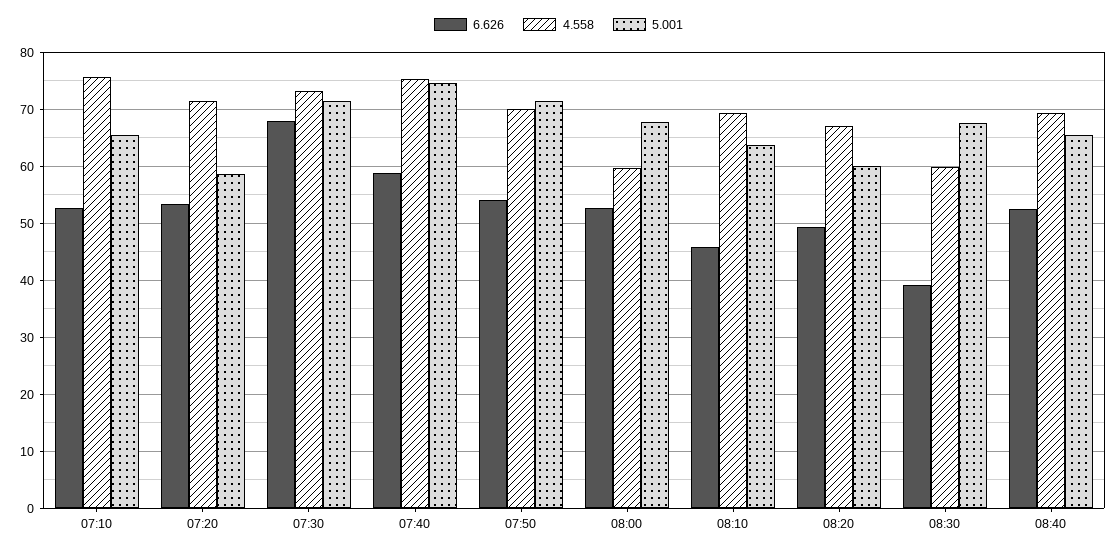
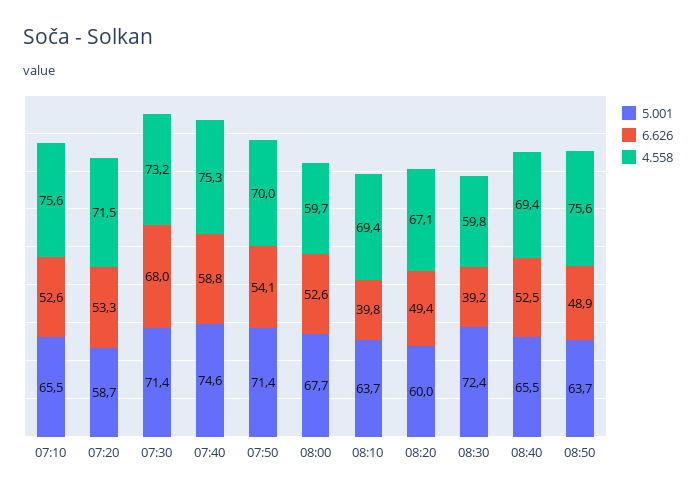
6.626, 08:10: 46 -> 39.8
5.001, 08:30: 68 -> 72.4
5.001, 08:50: none -> 63.7
6.626, 08:50: none -> 48.9
4.558, 08:50: none -> 75.6

